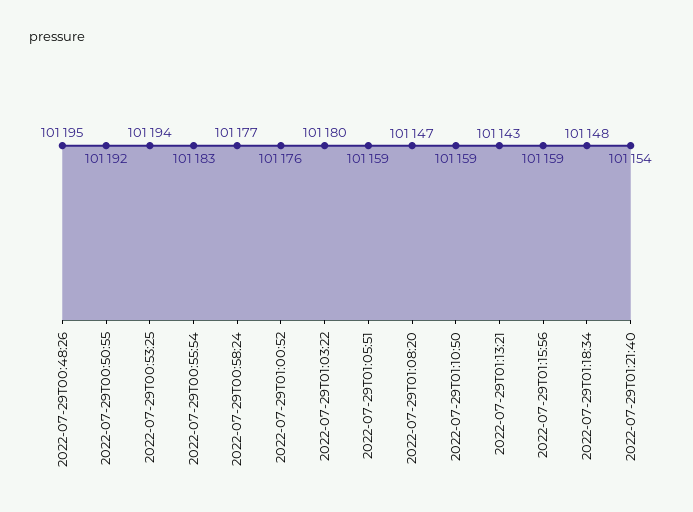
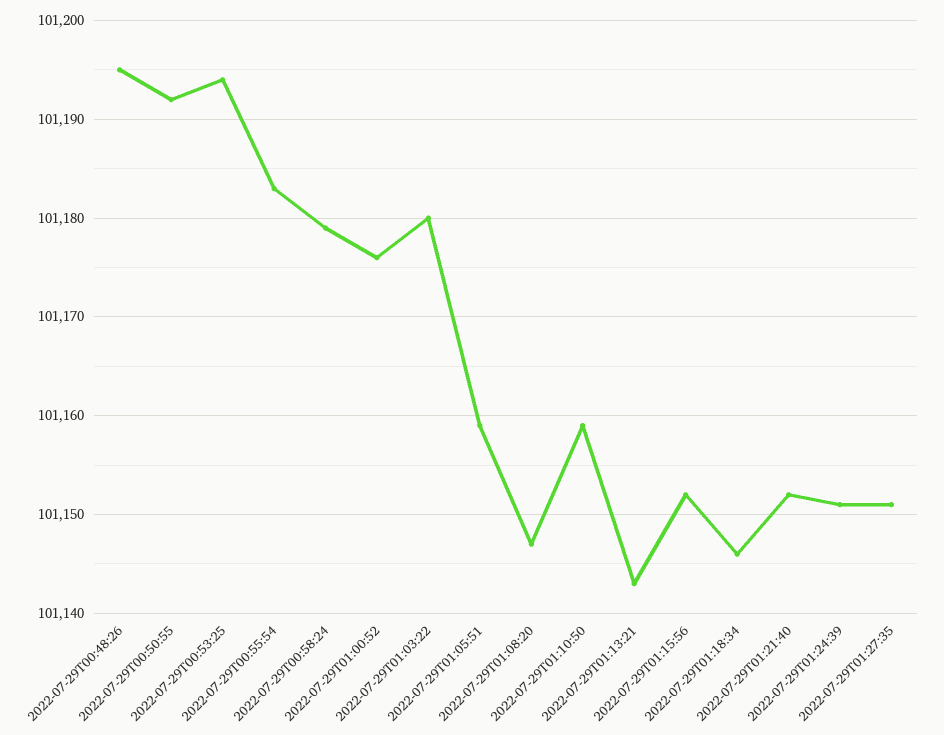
2022-07-29T00:58:24: 101177 -> 101179
2022-07-29T01:15:56: 101159 -> 101152
2022-07-29T01:18:34: 101148 -> 101146
2022-07-29T01:21:40: 101154 -> 101152
2022-07-29T01:24:39: none -> 101151
2022-07-29T01:27:35: none -> 101151

